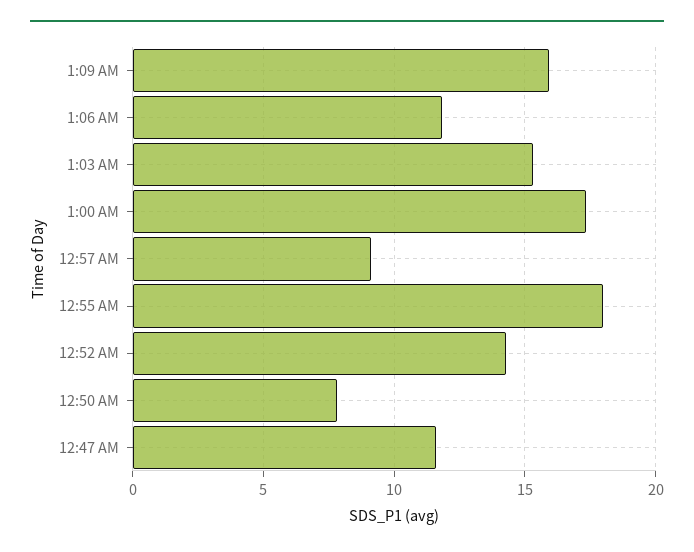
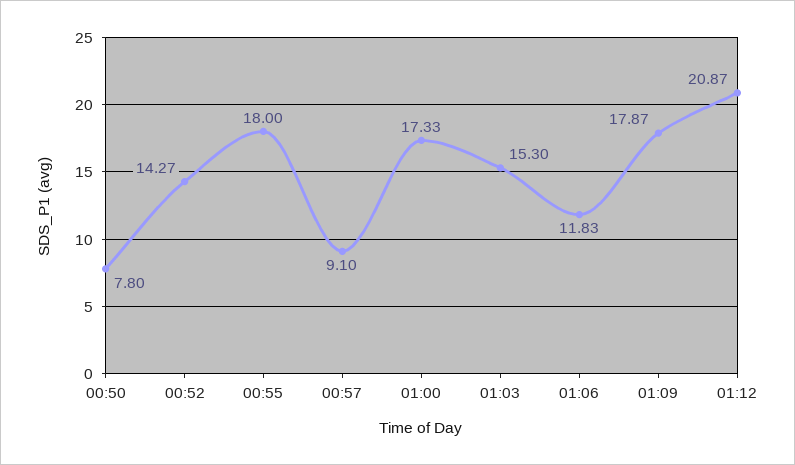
1:09 AM: 16 -> 17.87
12:47 AM: 11.5 -> none
01:12: none -> 20.87

